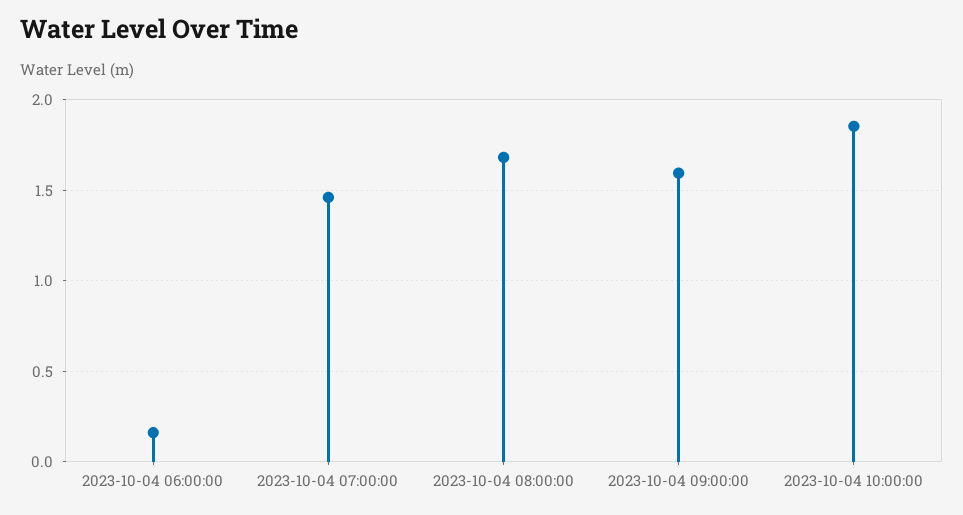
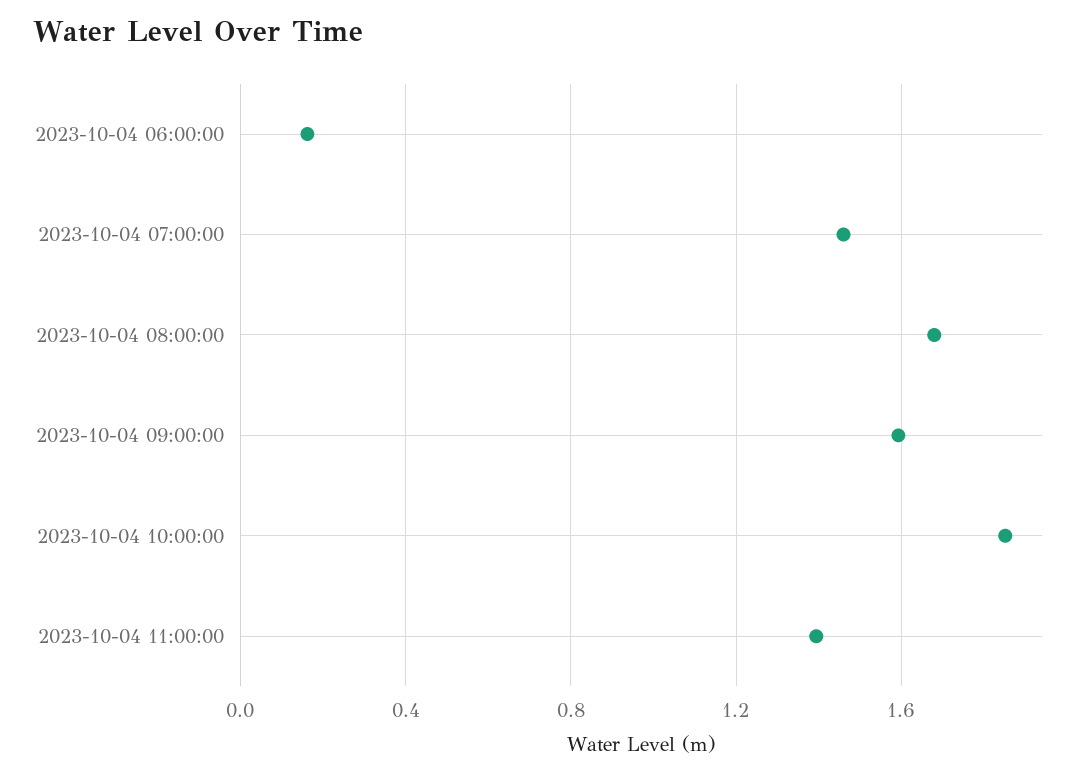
2023-10-04 11:00:00: none -> 1.4

